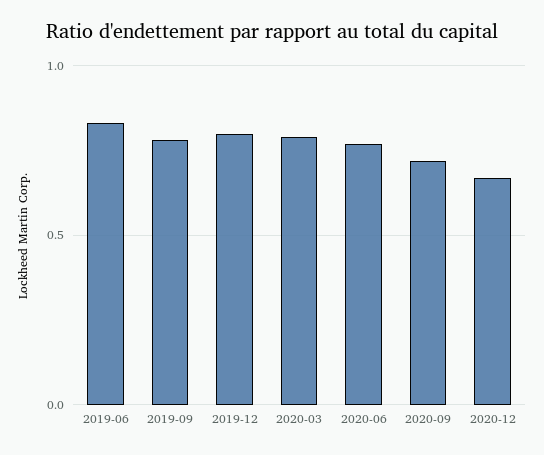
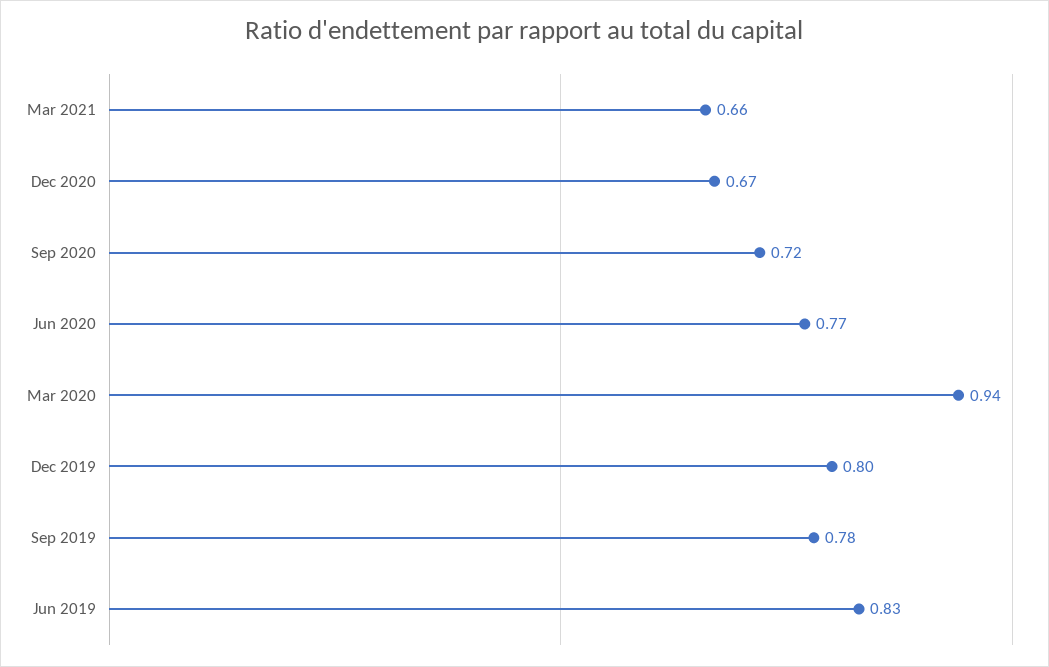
2020-03: 0.8 -> 0.94
Mar 2021: none -> 0.66

